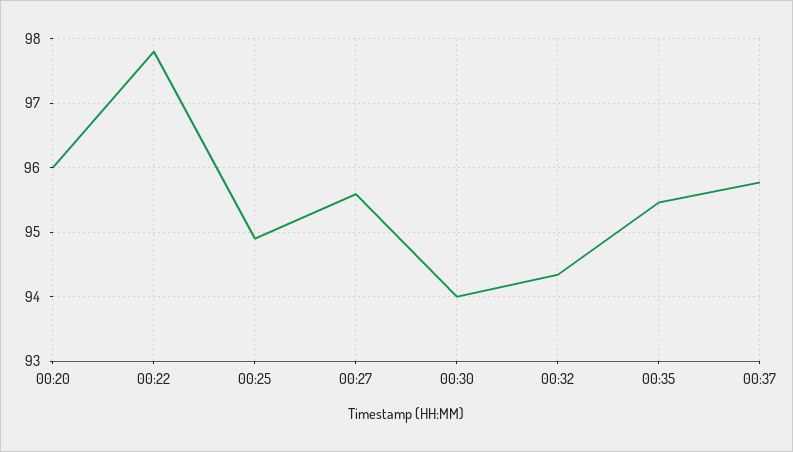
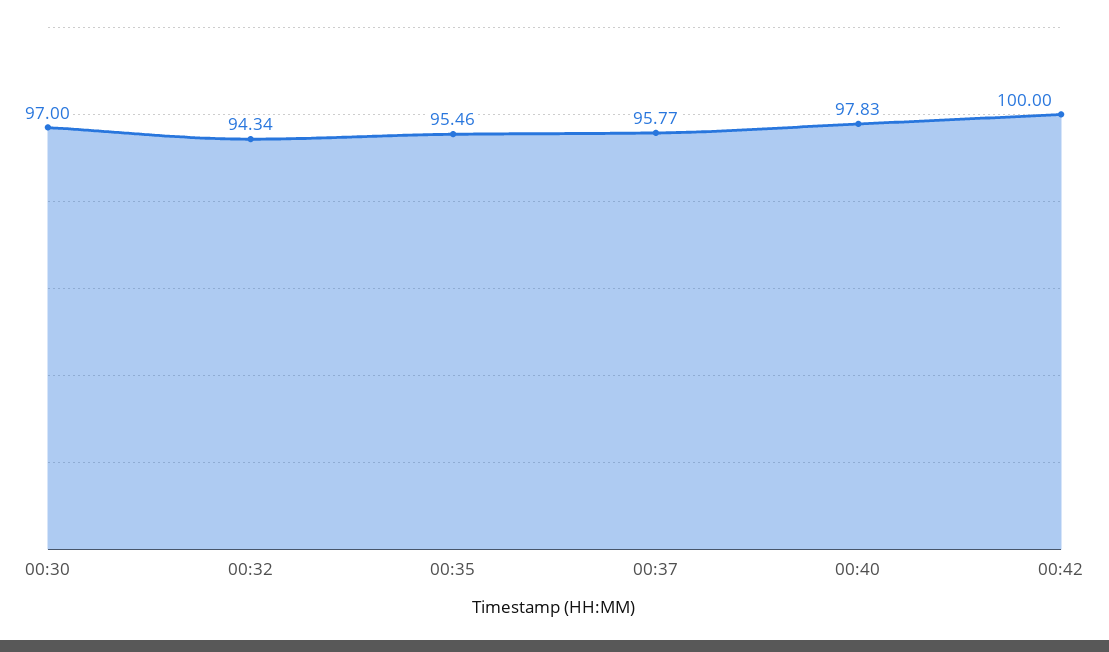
00:20: 96 -> none
00:22: 97.8 -> none
00:25: 94.9 -> none
00:27: 95.6 -> none
00:30: 94 -> 97
00:40: none -> 97.83
00:42: none -> 100

